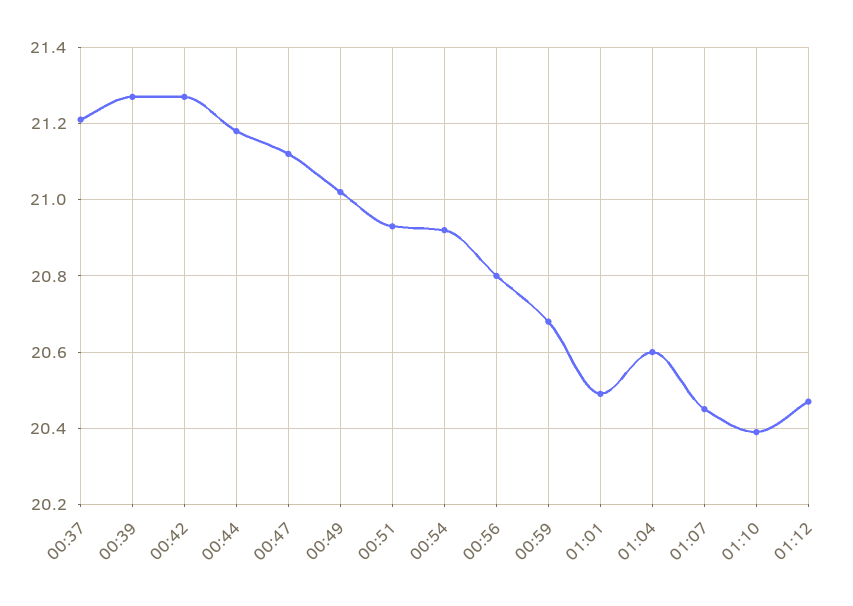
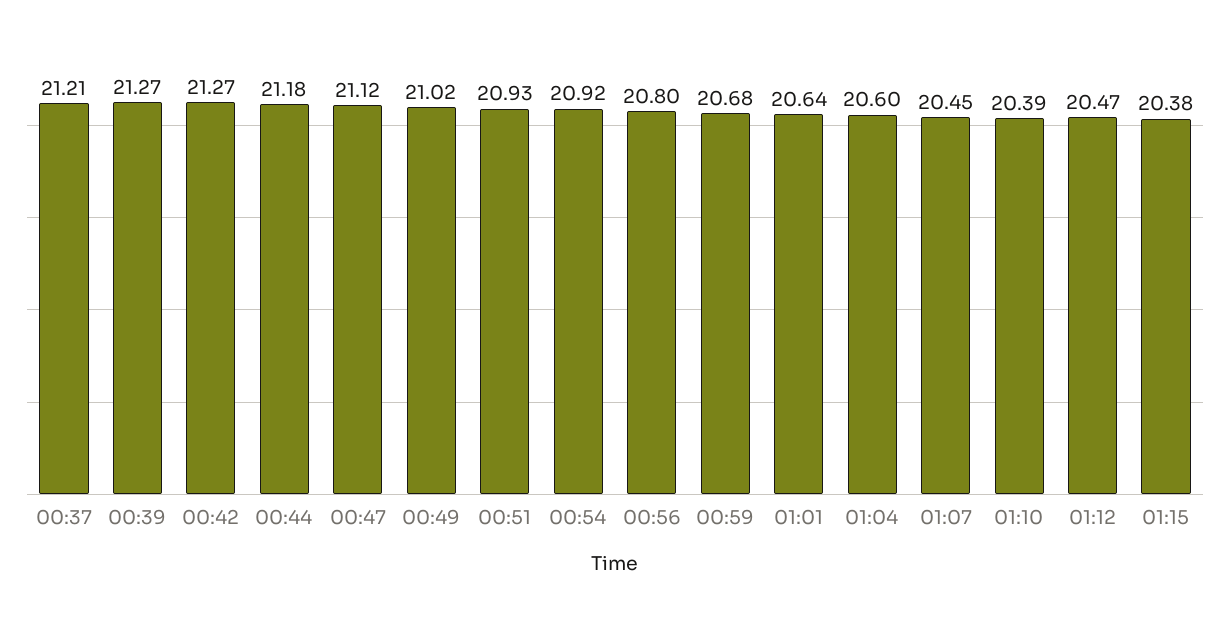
01:01: 20.5 -> 20.64
01:15: none -> 20.38

